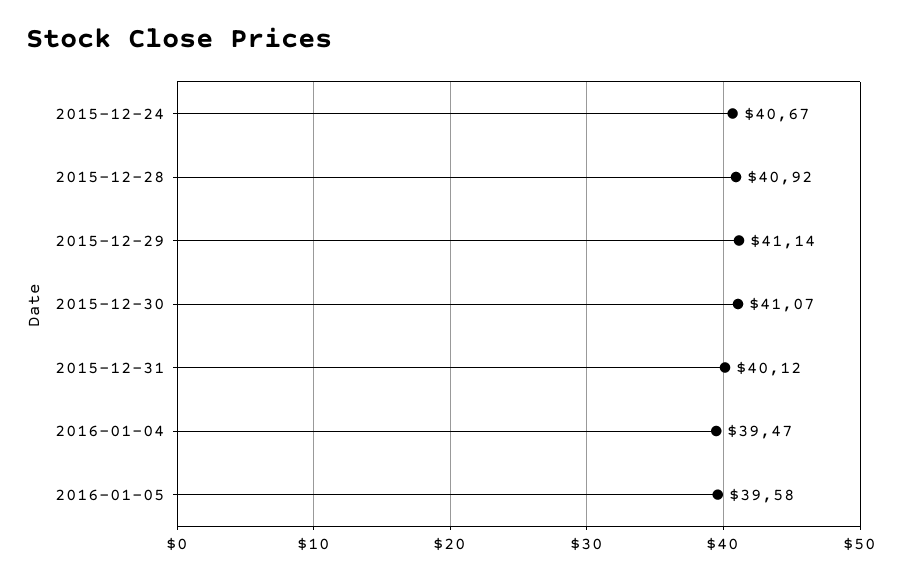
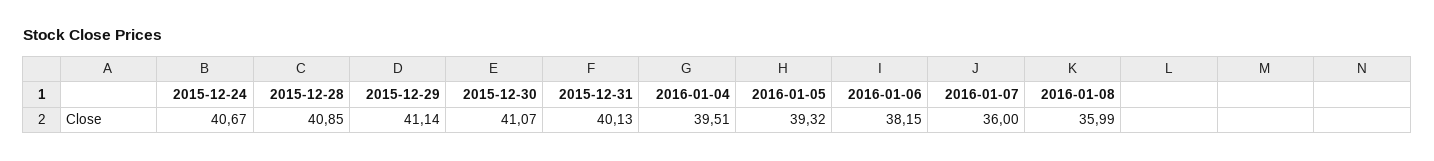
2015-12-28: 40.92 -> 40.85
2015-12-31: 40.12 -> 40.13
2016-01-04: 39.47 -> 39.51
2016-01-05: 39.58 -> 39.32
2016-01-06: none -> 38.15
2016-01-07: none -> 36
2016-01-08: none -> 35.99

